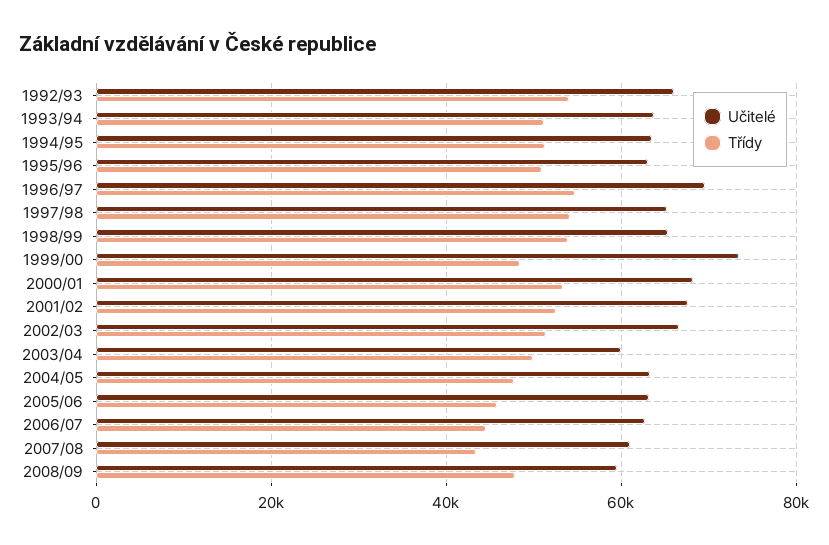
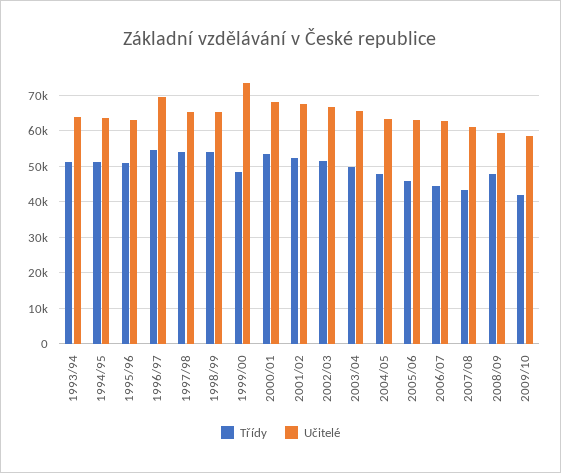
Učitelé, 1992/93: 66000 -> none
Třídy, 1992/93: 54000 -> none
Učitelé, 2003/04: 60000 -> 66000
Třídy, 2009/10: none -> 42000
Učitelé, 2009/10: none -> 58000

